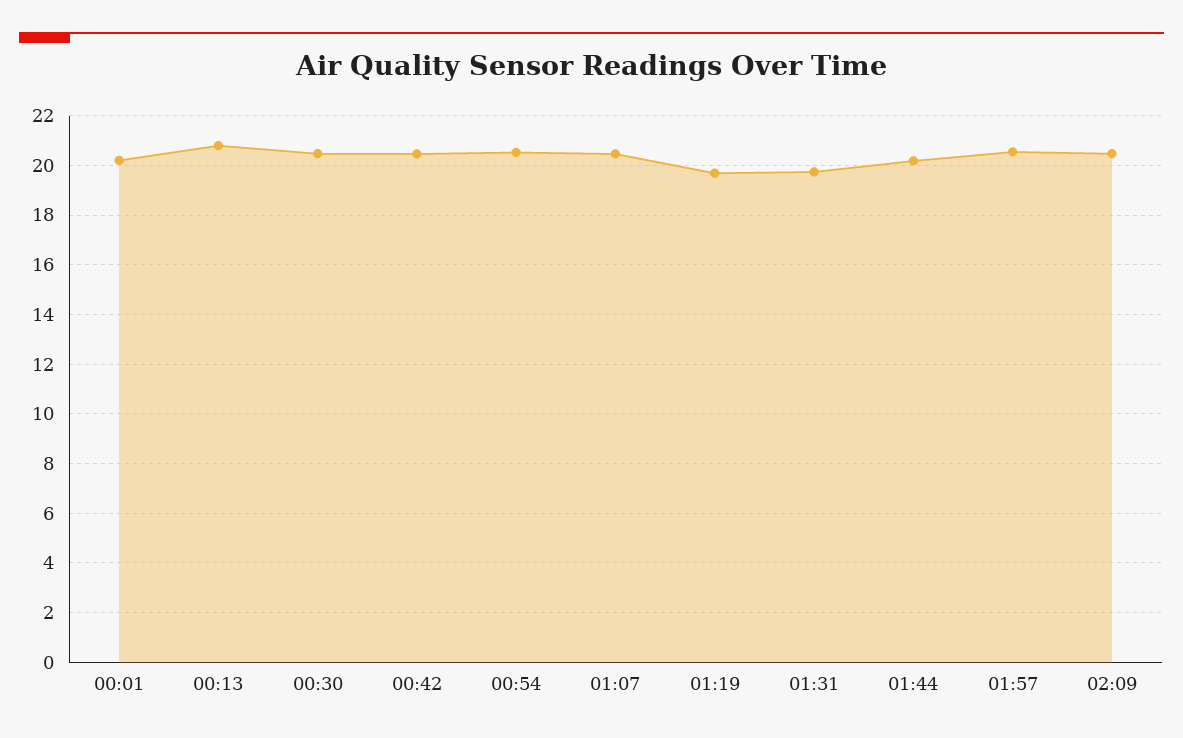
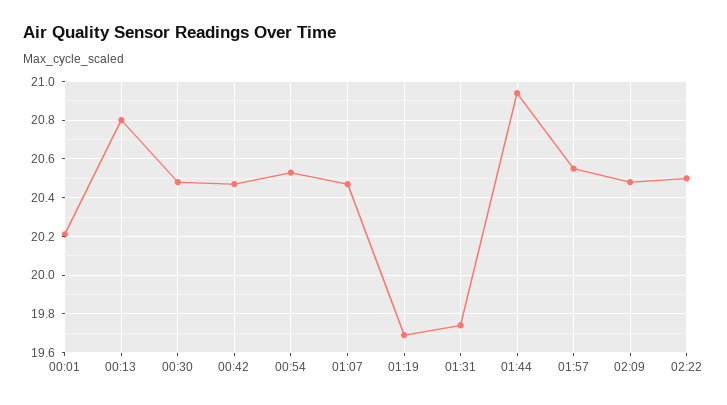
01:44: 20.25 -> 20.95
02:22: none -> 20.5

